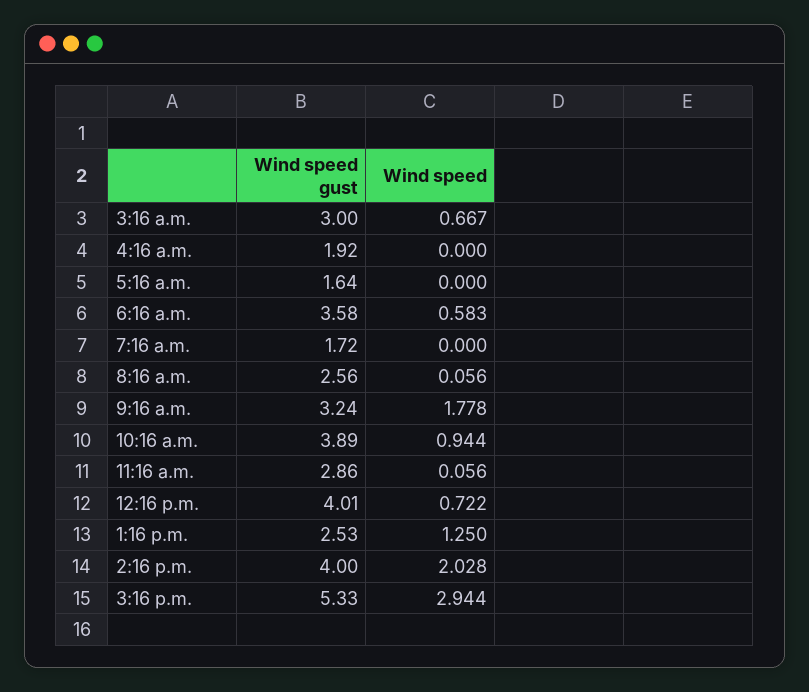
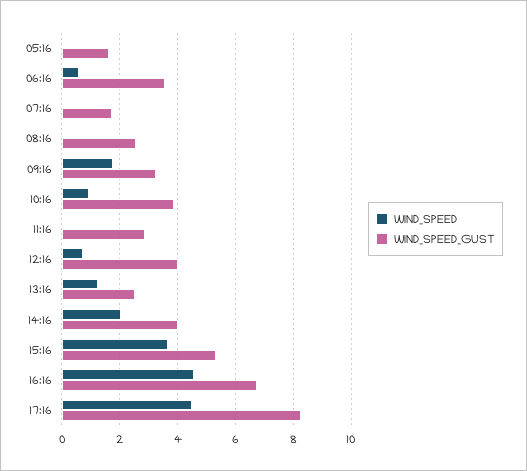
Wind speed gust, 3:16 a.m.: 3 -> none
Wind speed, 3:16 a.m.: 0.667 -> none
Wind speed gust, 4:16 a.m.: 1.92 -> none
Wind speed, 4:16 a.m.: 0 -> none
Wind speed, 3:16 p.m.: 2.944 -> 3.75
Wind speed, 16:16: none -> 4.5
Wind speed gust, 16:16: none -> 6.75
Wind speed, 17:16: none -> 4.5
Wind speed gust, 17:16: none -> 8.25

